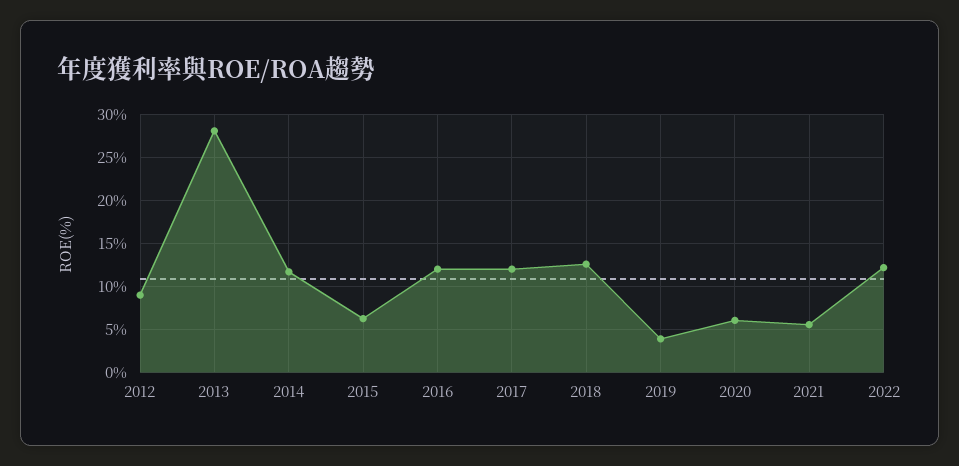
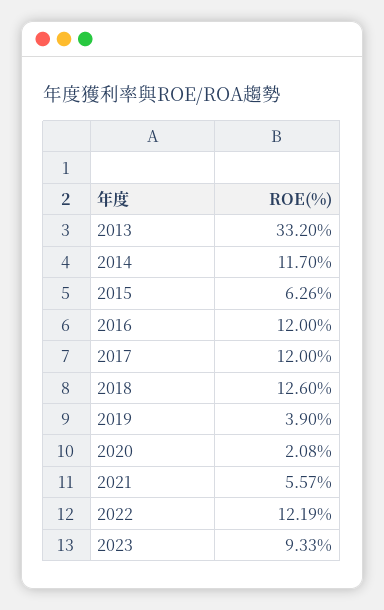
2012: 9 -> none
2013: 28 -> 33.2
2020: 6 -> 2.08
2023: none -> 9.33

